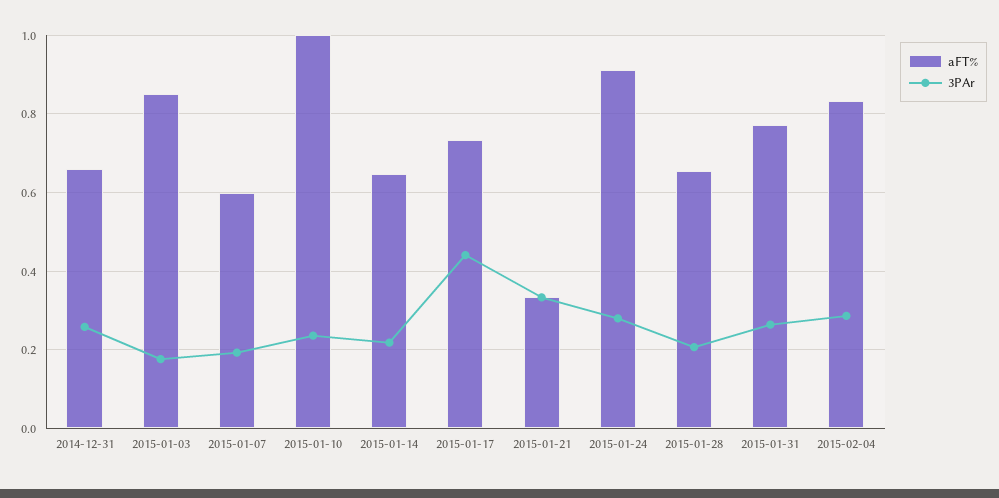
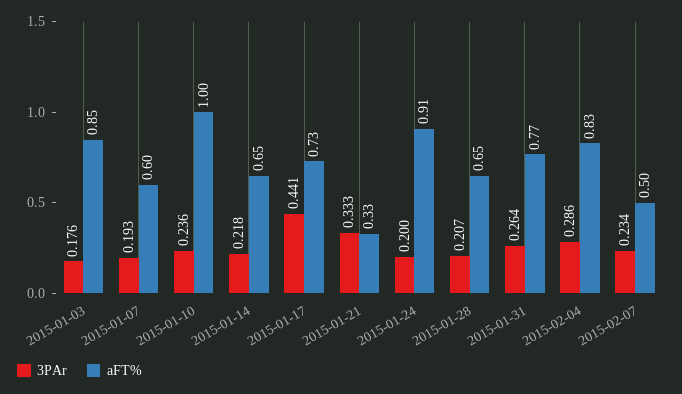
aFT%, 2014-12-31: 0.66 -> none
3PAr, 2014-12-31: 0.26 -> none
3PAr, 2015-01-24: 0.28 -> 0.2
3PAr, 2015-02-07: none -> 0.234
aFT%, 2015-02-07: none -> 0.5

